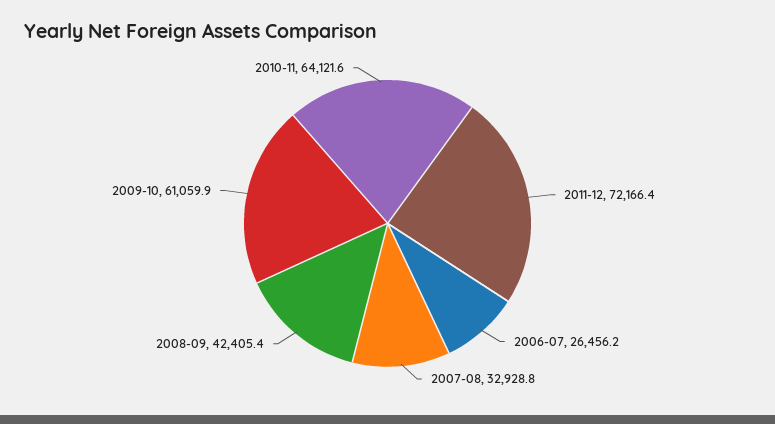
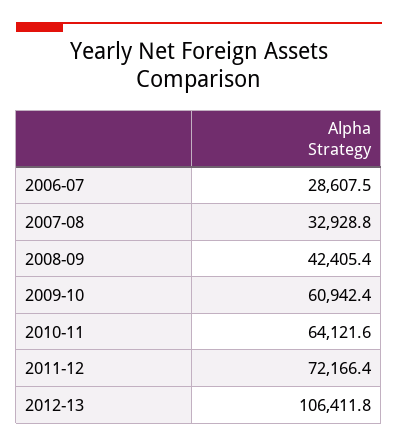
2006-07: 26456.2 -> 28607.5
2009-10: 61059.9 -> 60942.4
2012-13: none -> 106411.8

